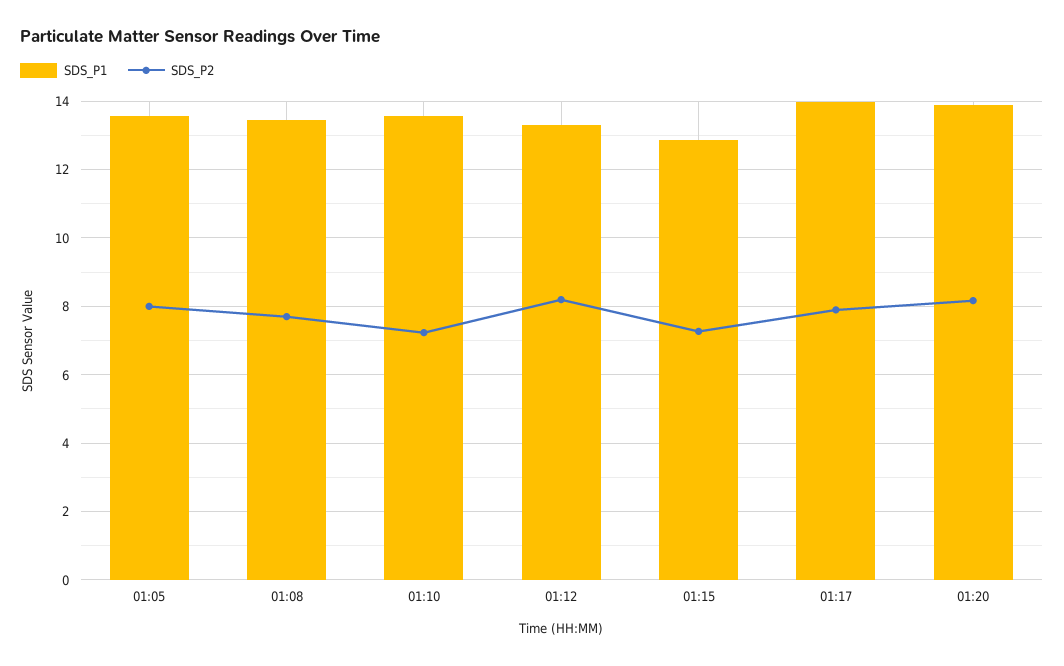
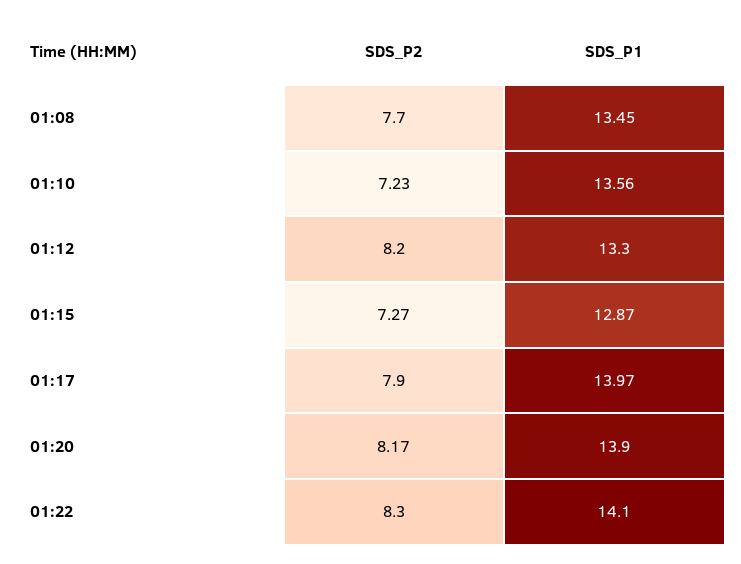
SDS_P1, 01:05: 13.6 -> none
SDS_P2, 01:05: 8 -> none
SDS_P2, 01:22: none -> 8.3
SDS_P1, 01:22: none -> 14.1

